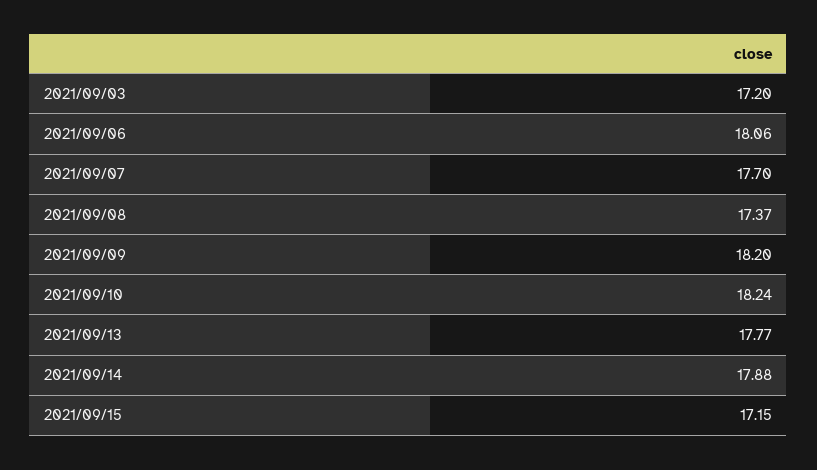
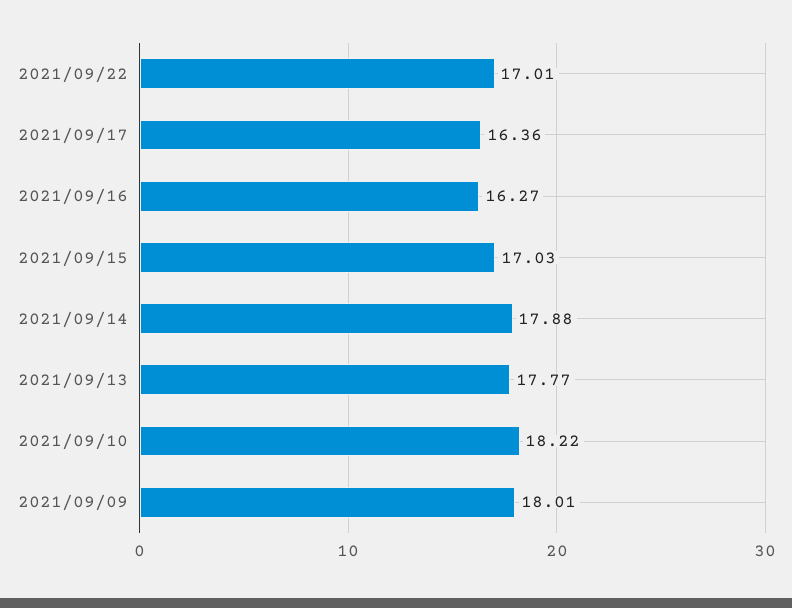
2021/09/03: 17.2 -> none
2021/09/06: 18.06 -> none
2021/09/07: 17.7 -> none
2021/09/08: 17.37 -> none
2021/09/09: 18.2 -> 18.01
2021/09/10: 18.24 -> 18.22
2021/09/15: 17.15 -> 17.03
2021/09/22: none -> 17.01
2021/09/17: none -> 16.36
2021/09/16: none -> 16.27

